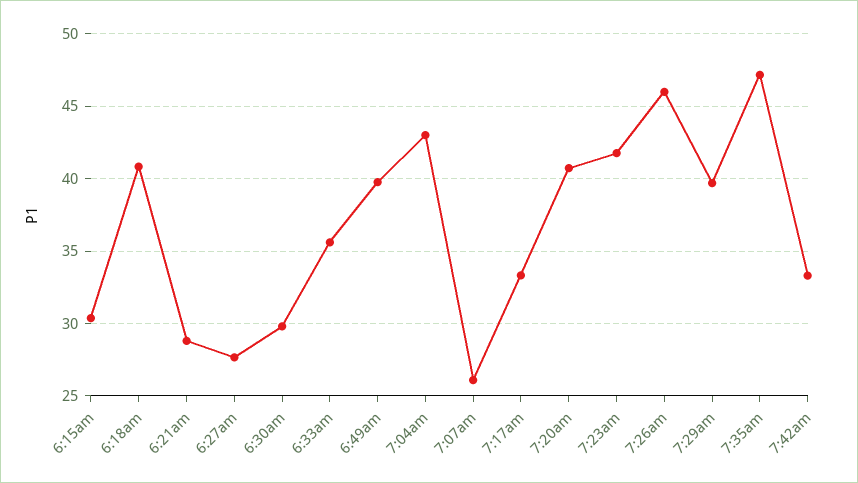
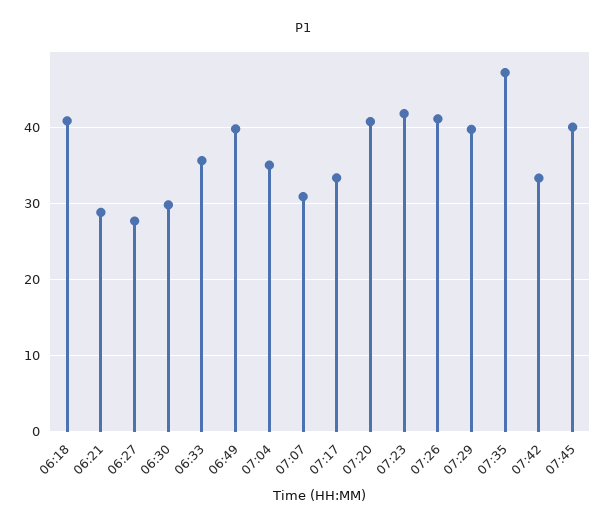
6:15am: 30.5 -> none
7:04am: 43 -> 35
7:07am: 26 -> 31
7:26am: 46 -> 41
07:45: none -> 40

